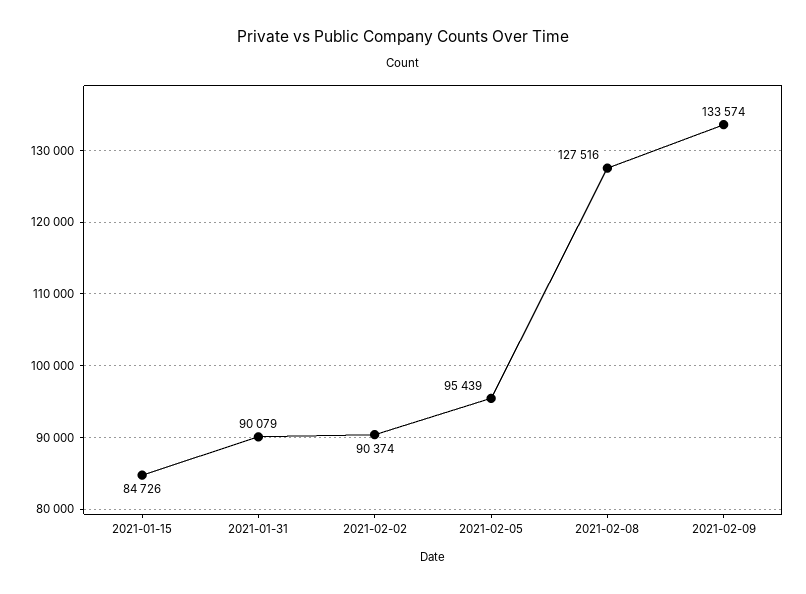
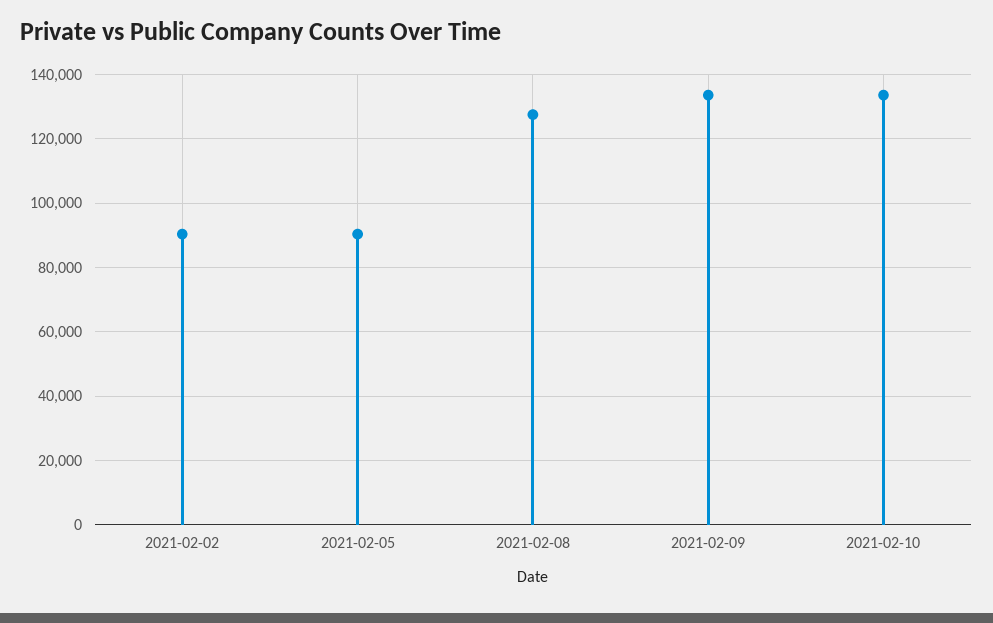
2021-01-15: 84726 -> none
2021-01-31: 90079 -> none
2021-02-05: 95439 -> 90000
2021-02-10: none -> 134000

